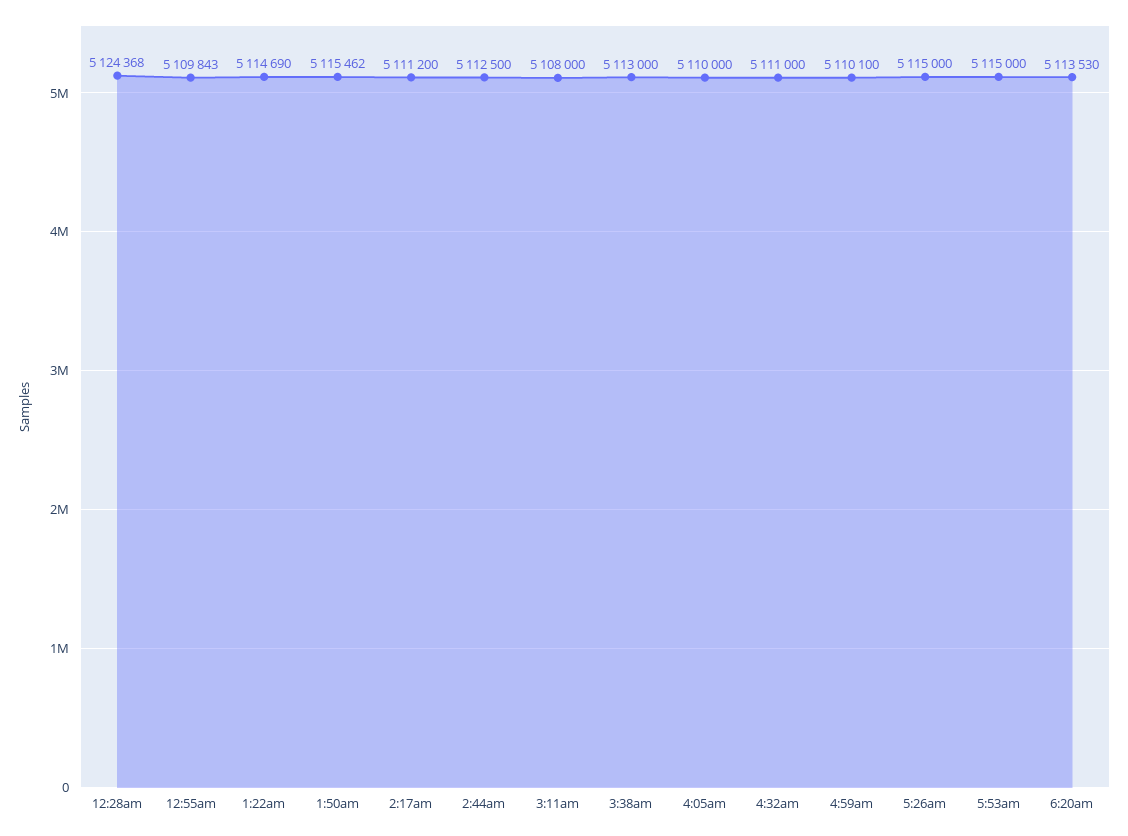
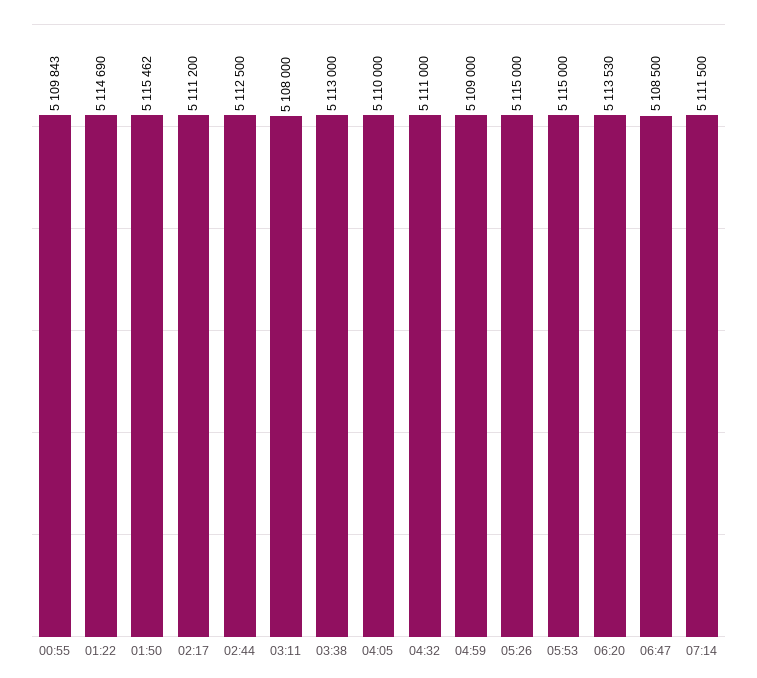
12:28am: 5124368 -> none
4:59am: 5110100 -> 5109000
06:47: none -> 5108500
07:14: none -> 5111500

